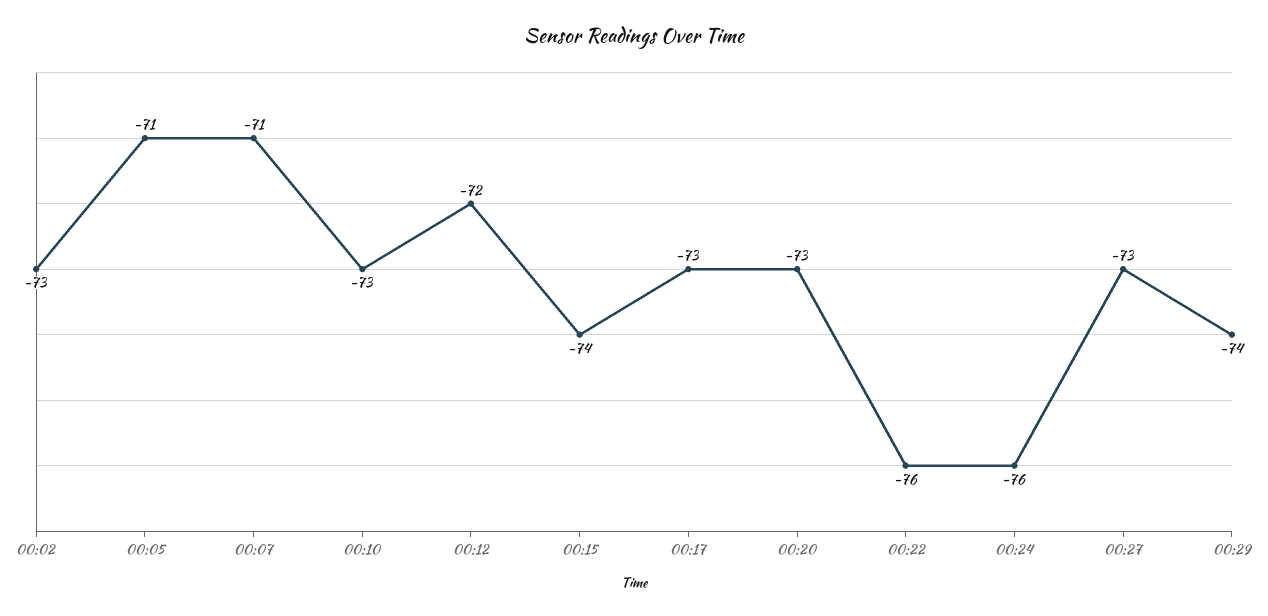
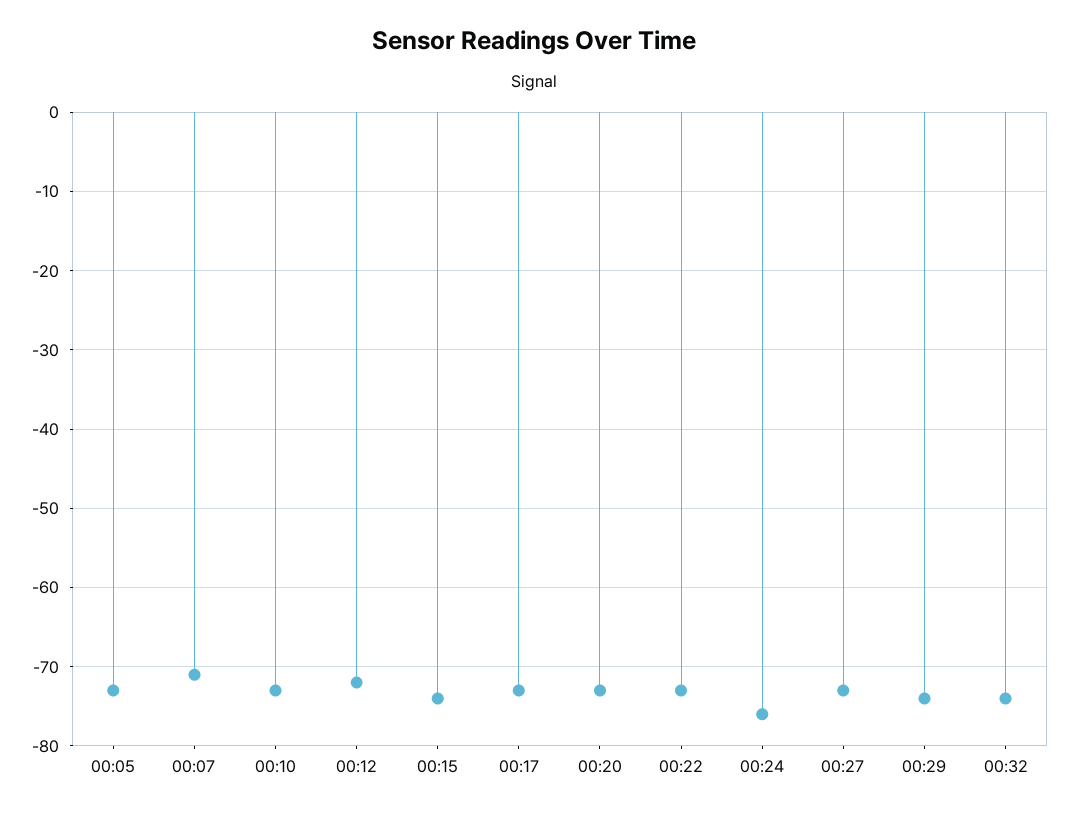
00:02: -73 -> none
00:05: -71 -> -73
00:22: -76 -> -73
00:32: none -> -74

